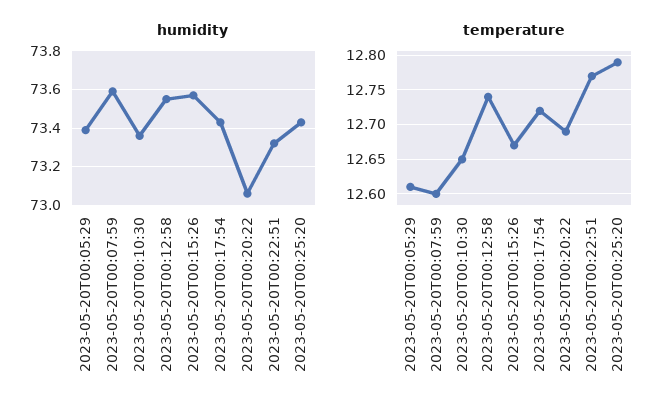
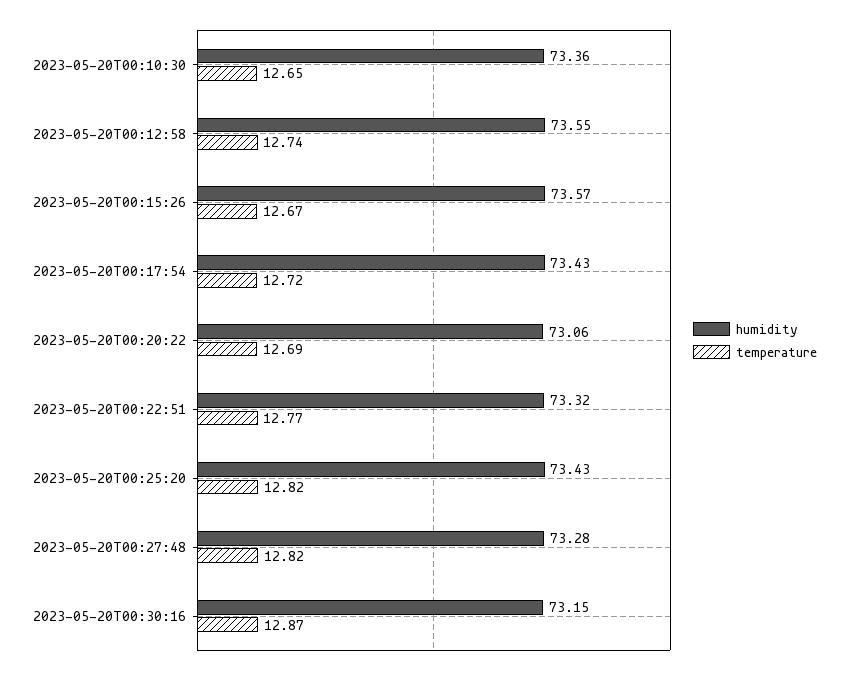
humidity, 2023-05-20T00:05:29: 73.4 -> none
humidity, 2023-05-20T00:07:59: 73.6 -> none
temperature, 2023-05-20T00:05:29: 12.61 -> none
temperature, 2023-05-20T00:07:59: 12.6 -> none
temperature, 2023-05-20T00:25:20: 12.79 -> 12.82
humidity, 2023-05-20T00:27:48: none -> 73.28
temperature, 2023-05-20T00:27:48: none -> 12.82
humidity, 2023-05-20T00:30:16: none -> 73.15
temperature, 2023-05-20T00:30:16: none -> 12.87

